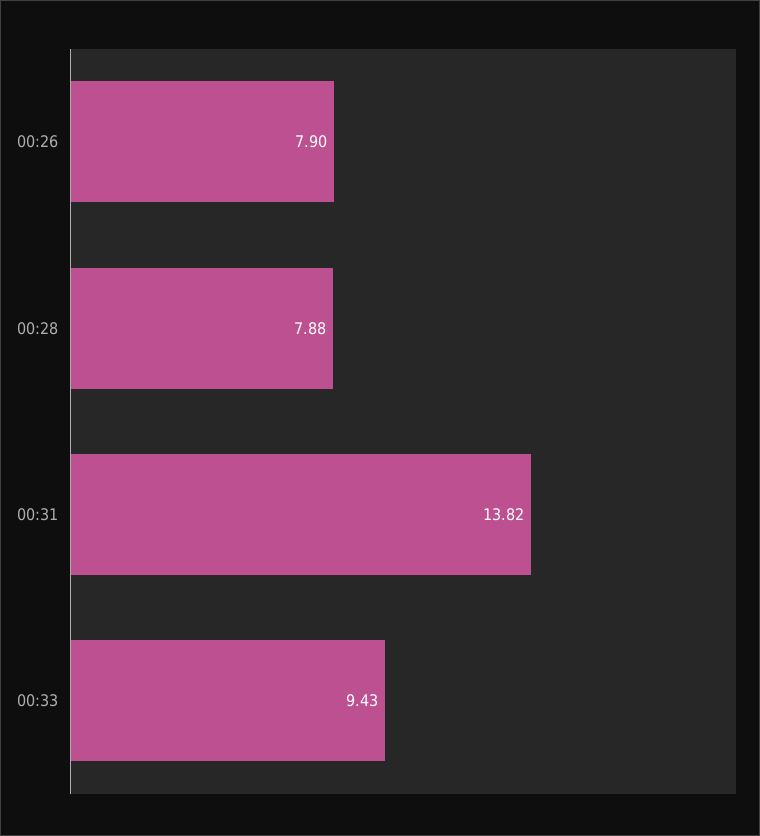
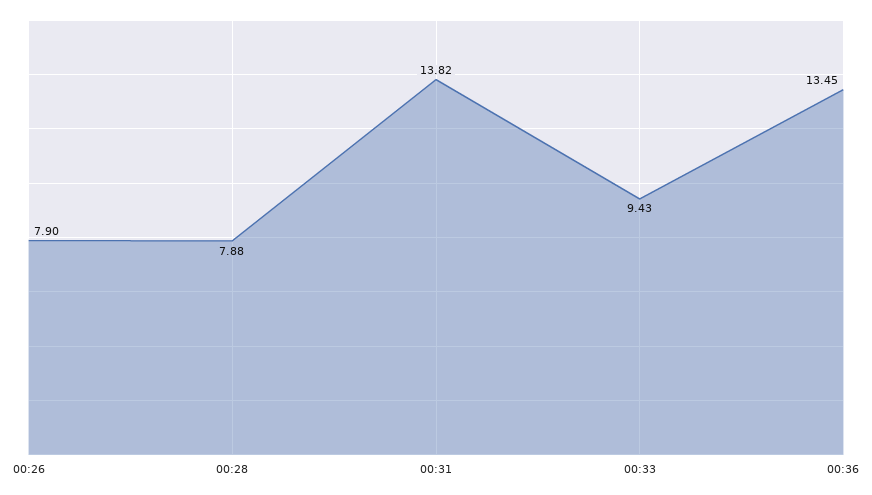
00:36: none -> 13.45

